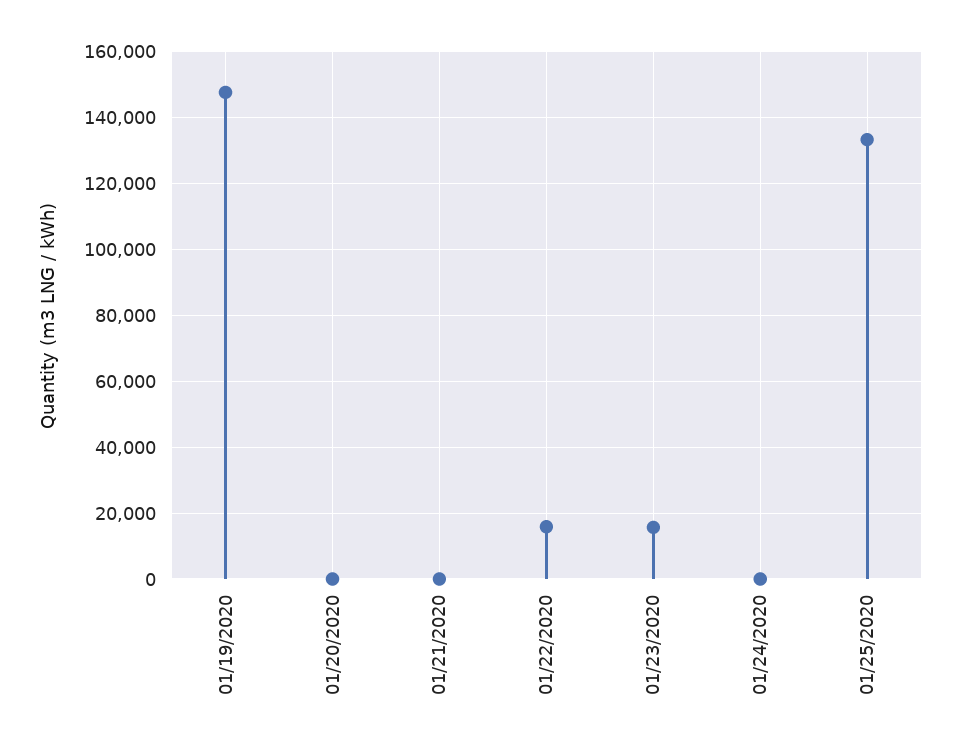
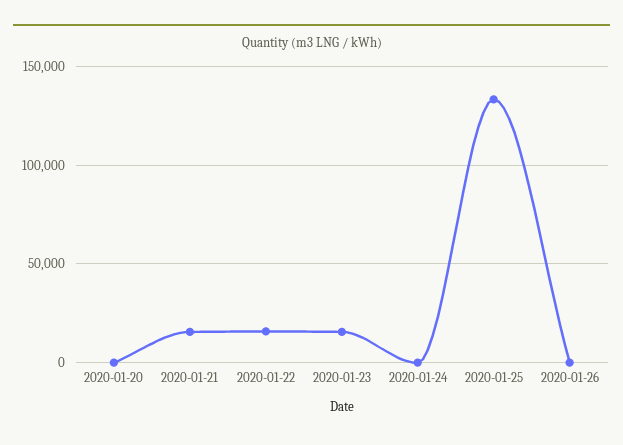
01/19/2020: 148000 -> none
01/21/2020: 0 -> 15000
2020-01-26: none -> 0

